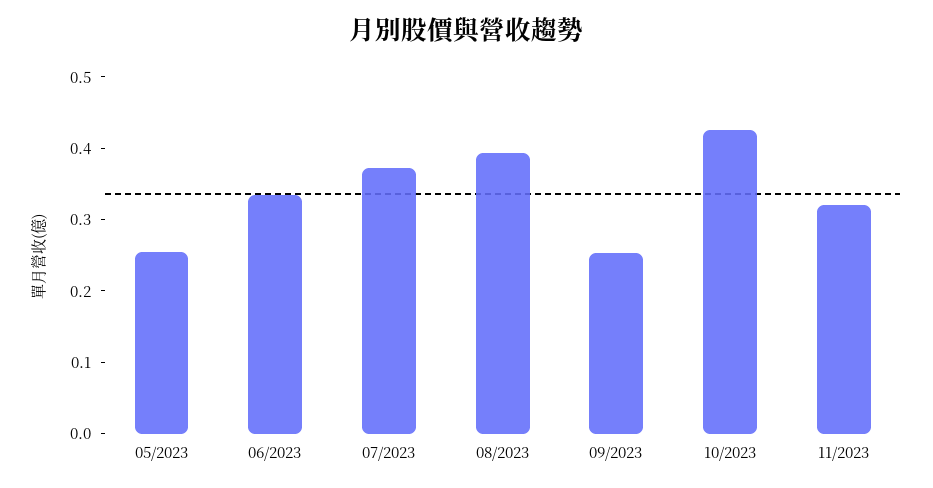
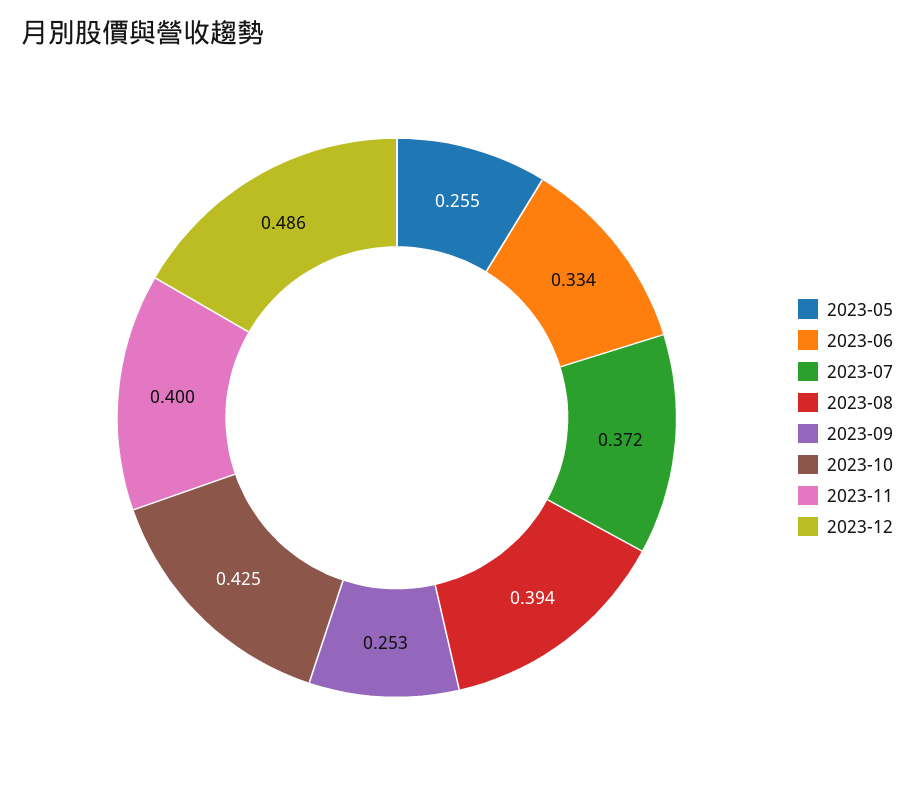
11/2023: 0.32 -> 0.4
2023-12: none -> 0.486

